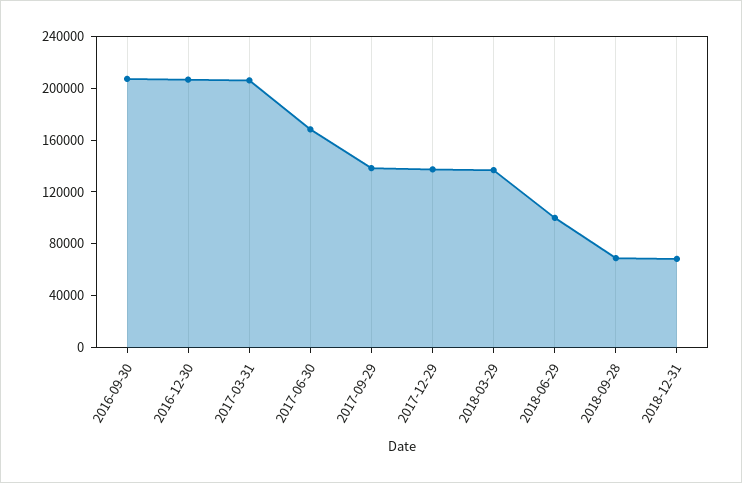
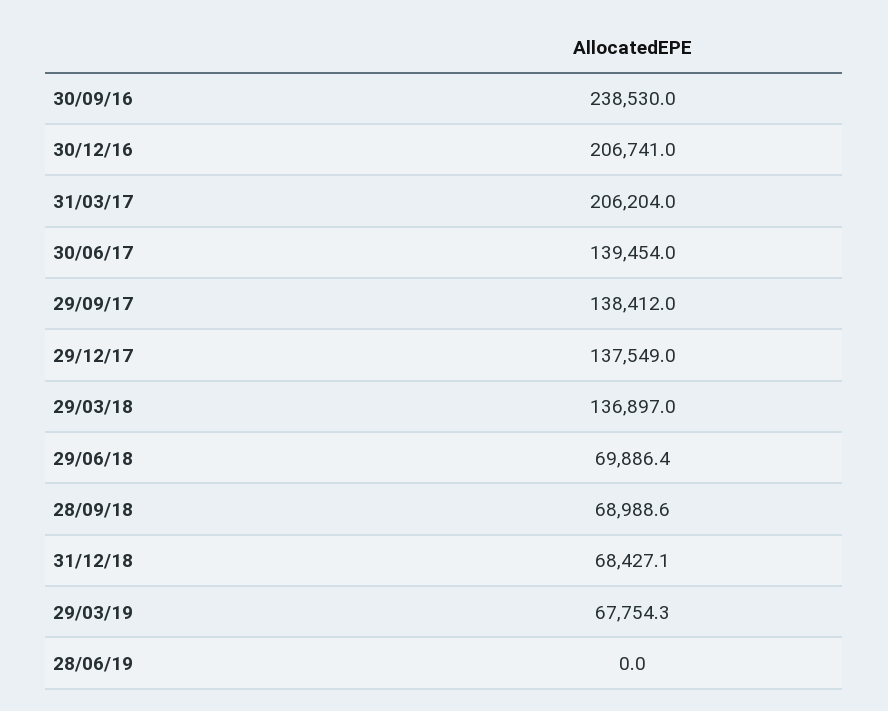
2016-09-30: 210000 -> 238530
2017-06-30: 170000 -> 139454
2018-06-29: 100000 -> 69886.4
29/03/19: none -> 67754.3
28/06/19: none -> 0

